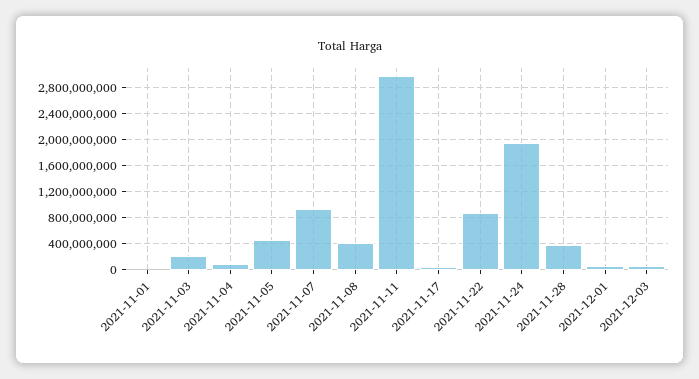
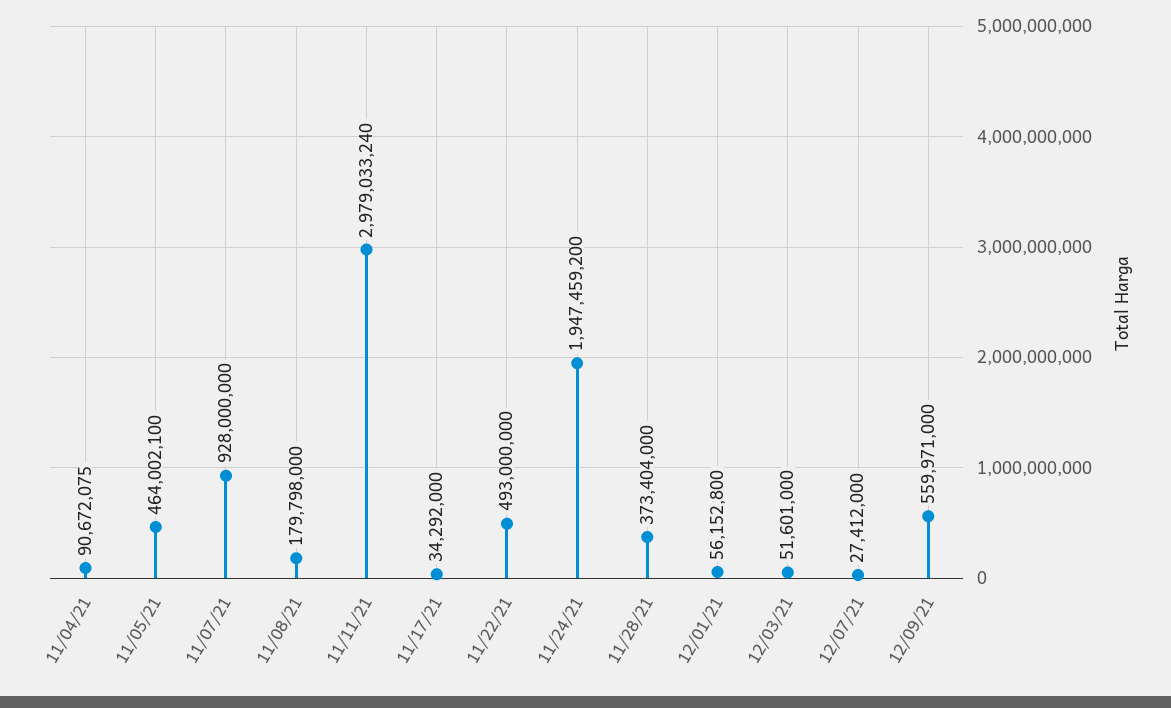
2021-11-01: 0 -> none
2021-11-03: 200000000 -> none
2021-11-08: 400000000 -> 179798000
2021-11-22: 900000000 -> 493000000
12/07/21: none -> 27412000
12/09/21: none -> 559971000

